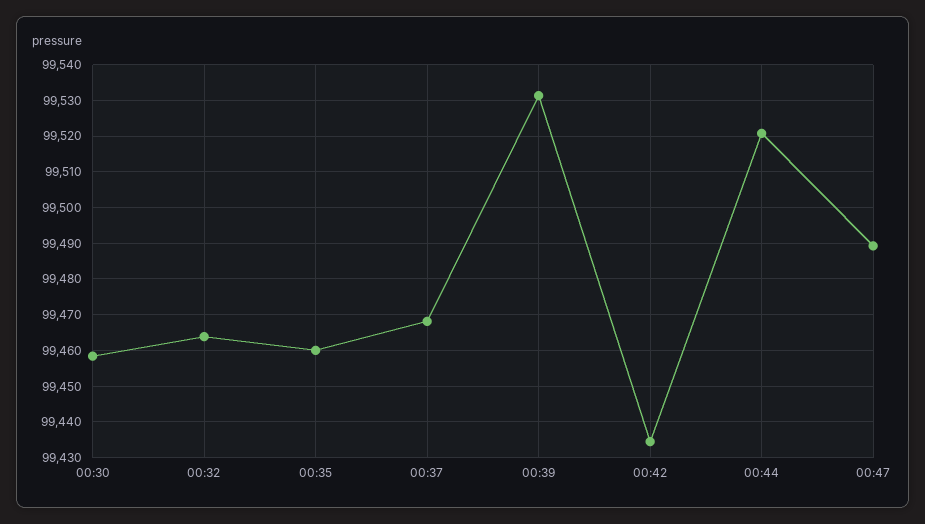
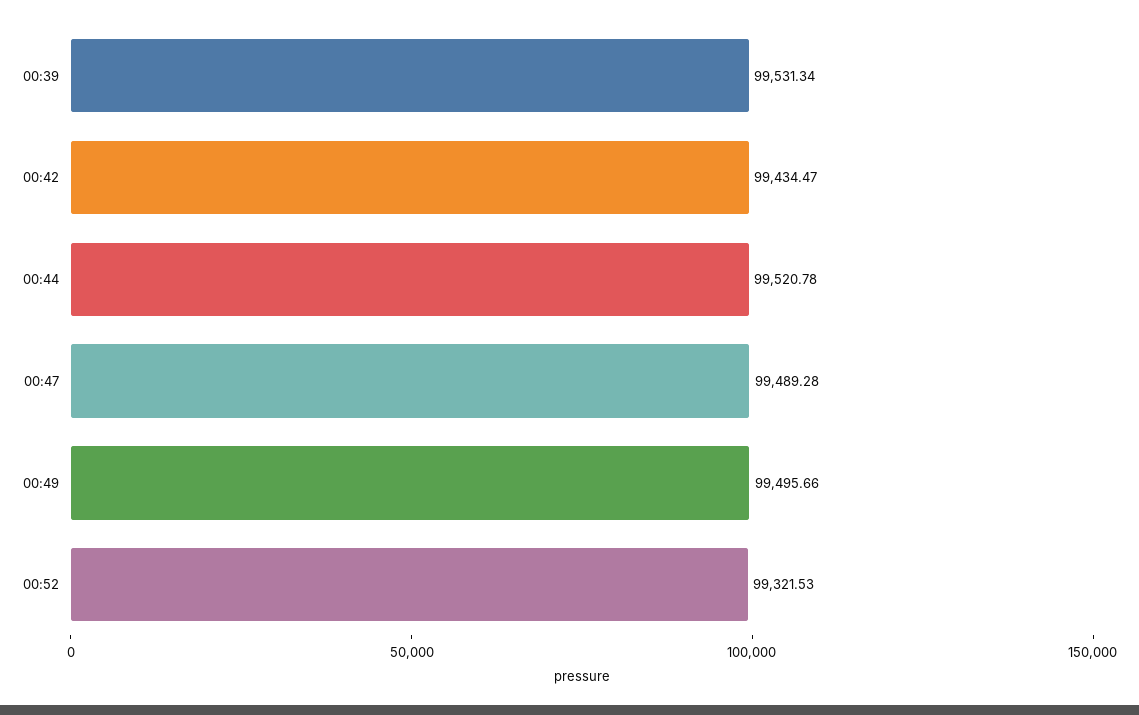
00:30: 99458 -> none
00:32: 99464 -> none
00:35: 99460 -> none
00:37: 99468 -> none
00:49: none -> 99495.66
00:52: none -> 99321.53

